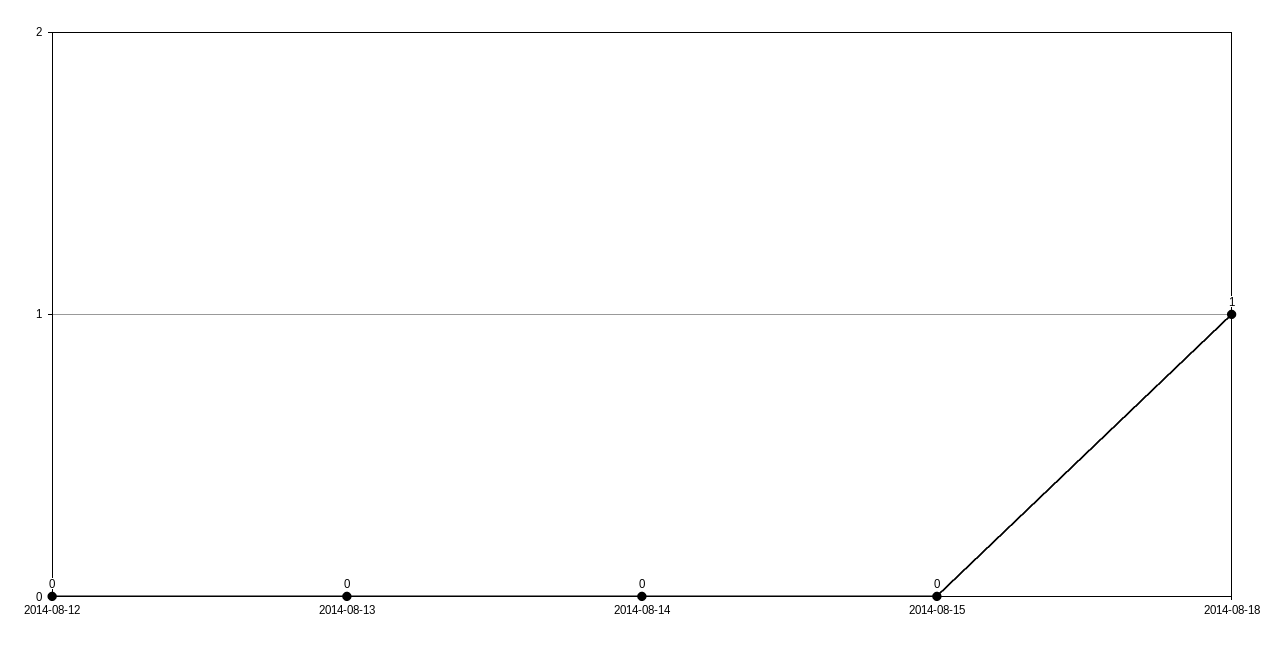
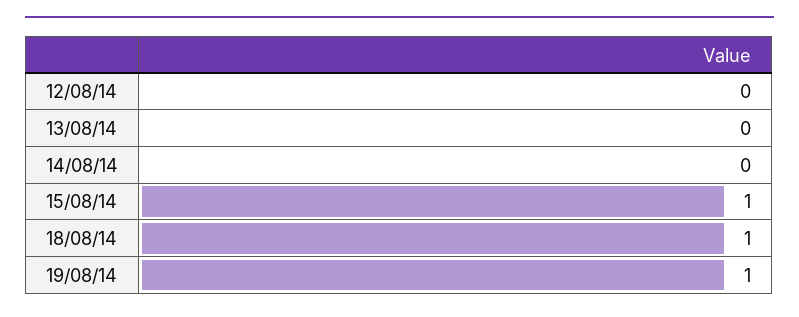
2014-08-15: 0 -> 1
19/08/14: none -> 1

